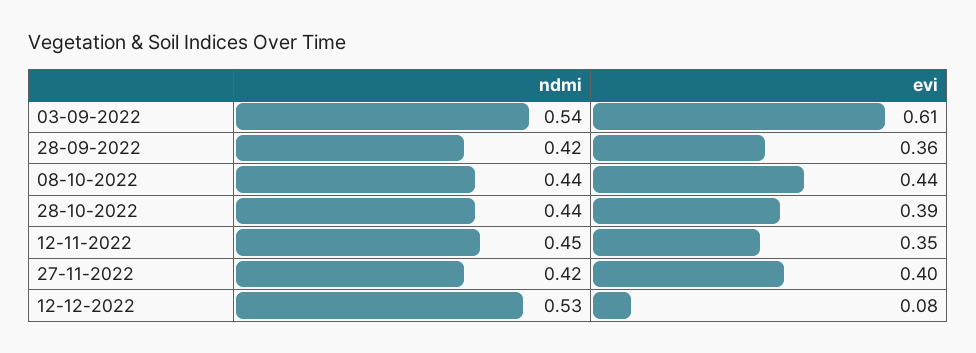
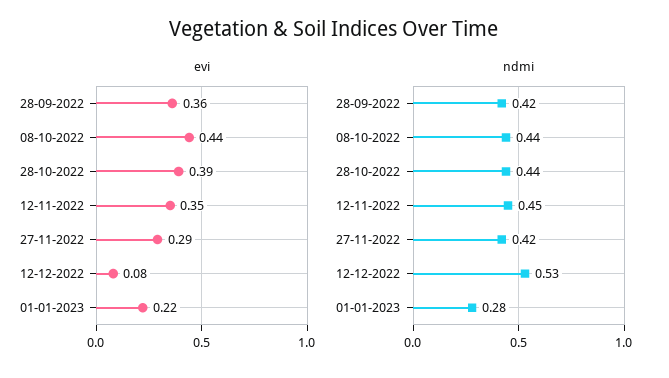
ndmi, 03-09-2022: 0.54 -> none
evi, 03-09-2022: 0.61 -> none
evi, 27-11-2022: 0.4 -> 0.29
evi, 01-01-2023: none -> 0.22
ndmi, 01-01-2023: none -> 0.28

